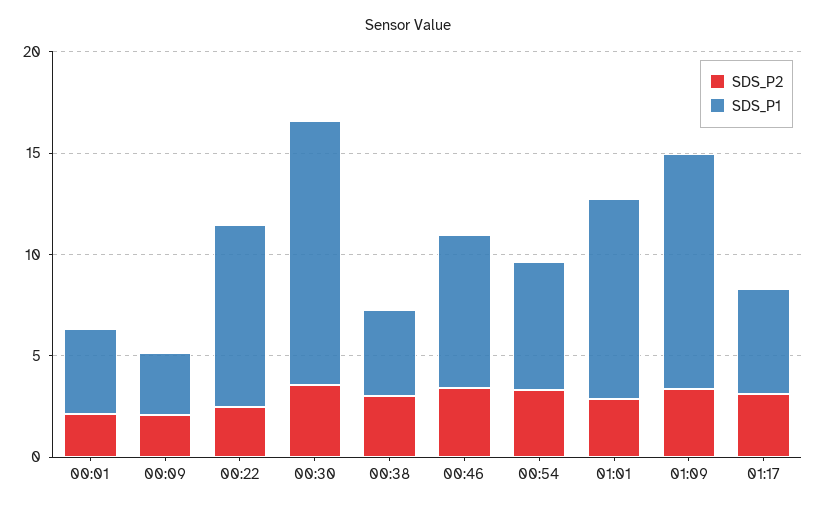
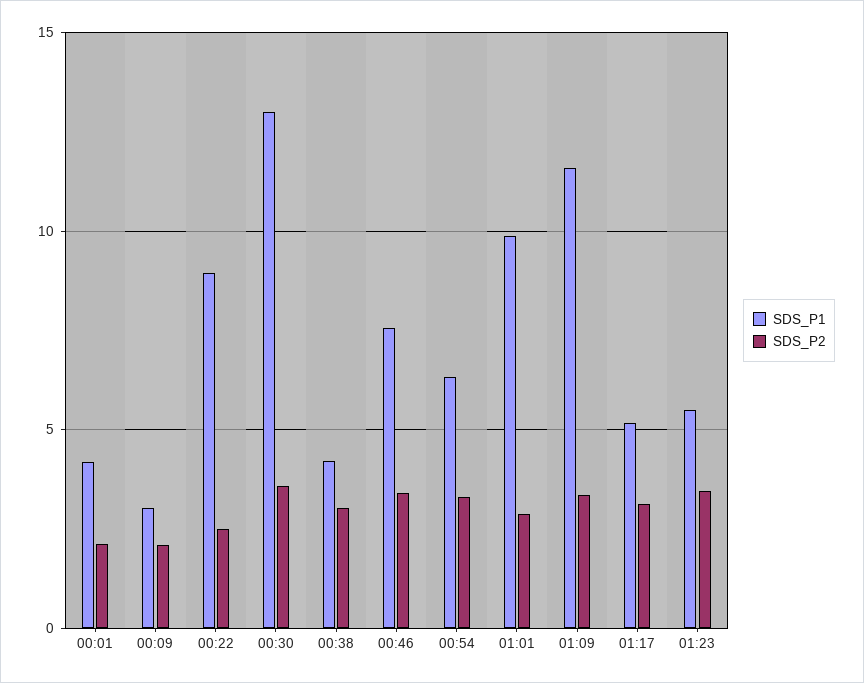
SDS_P1, 01:23: none -> 5.5
SDS_P2, 01:23: none -> 3.5

